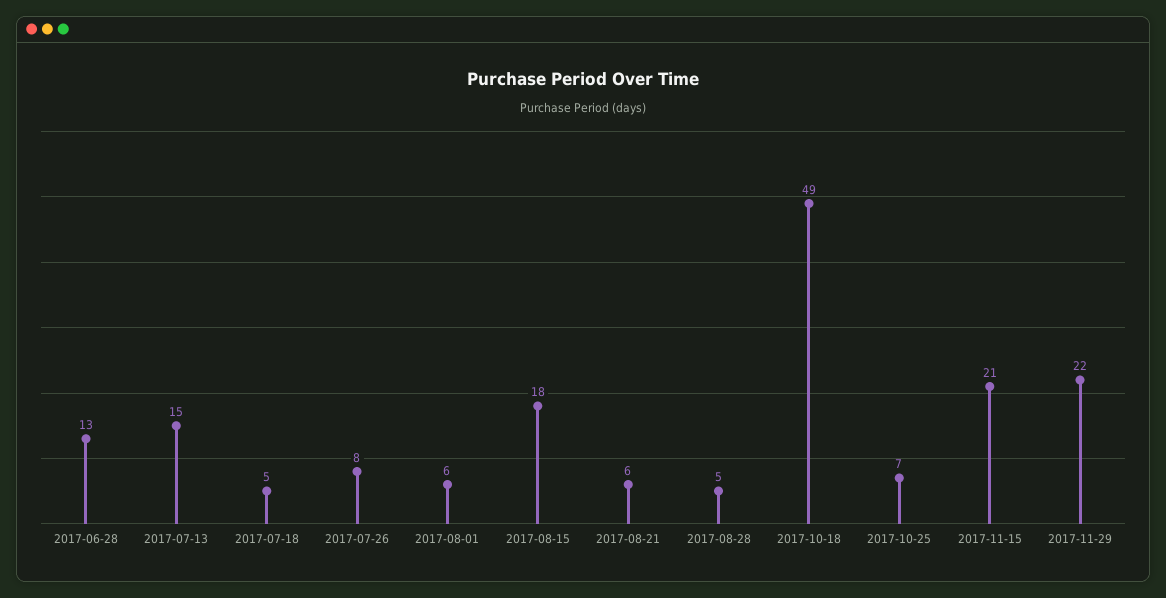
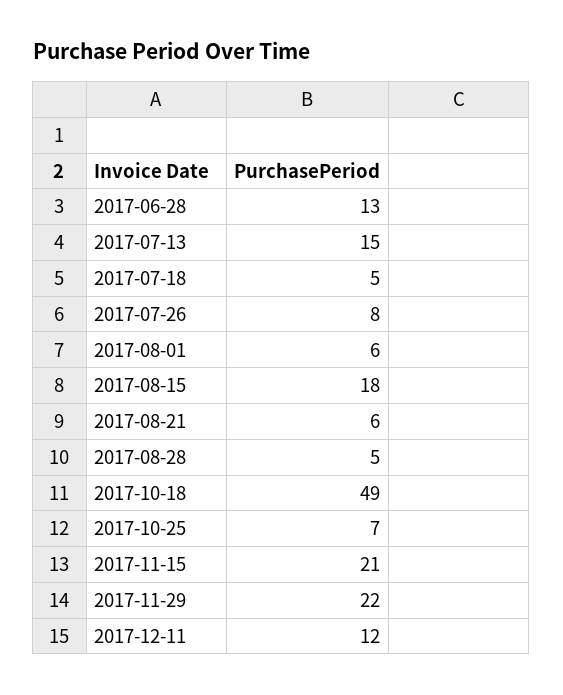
2017-12-11: none -> 12

